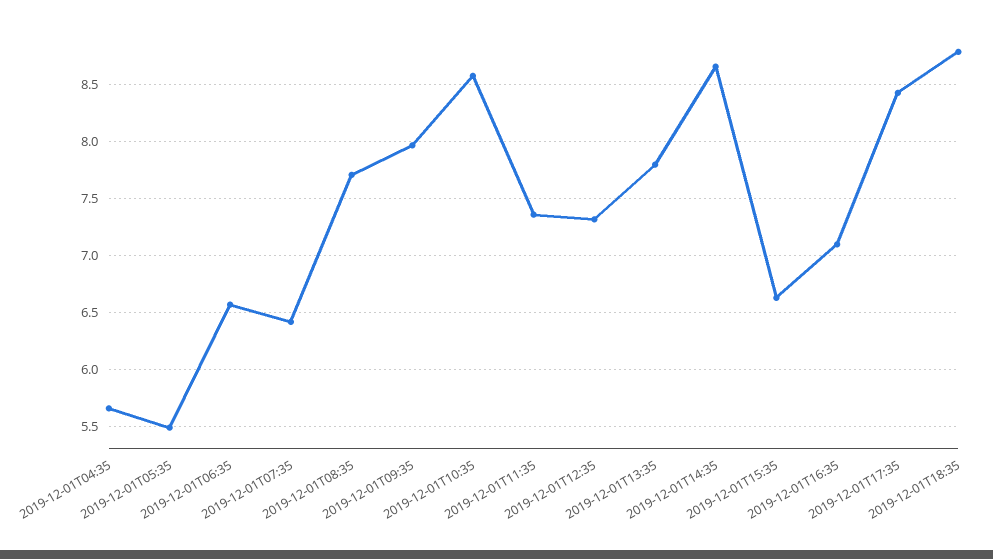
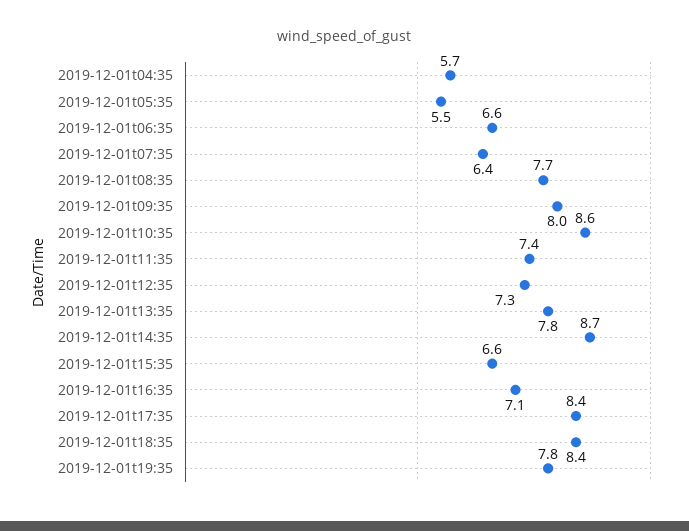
2019-12-01T18:35: 8.8 -> 8.4
2019-12-01t19:35: none -> 7.8

